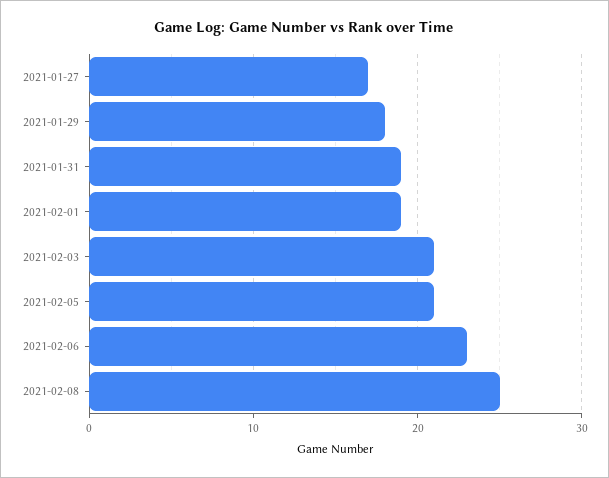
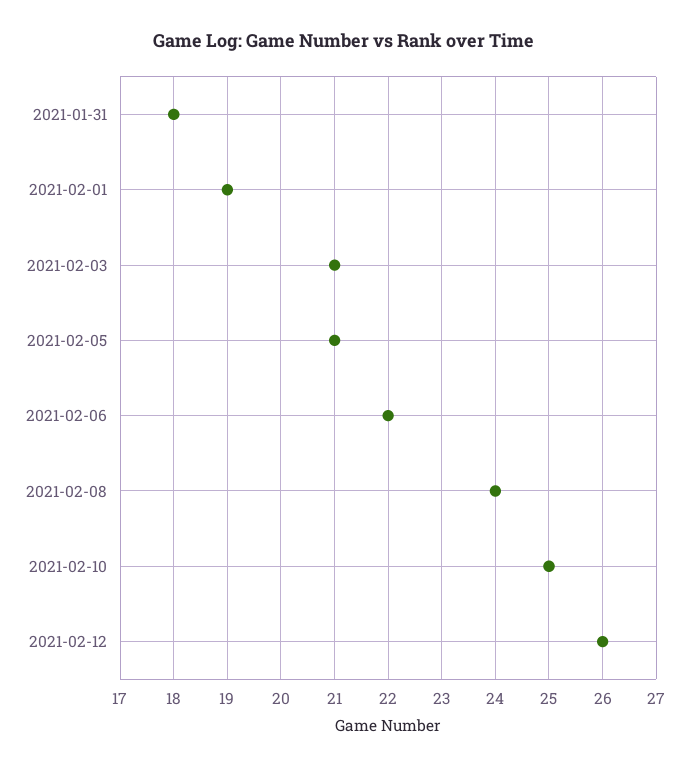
2021-01-27: 17 -> none
2021-01-29: 18 -> none
2021-01-31: 19 -> 18
2021-02-06: 23 -> 22
2021-02-08: 25 -> 24
2021-02-10: none -> 25
2021-02-12: none -> 26

